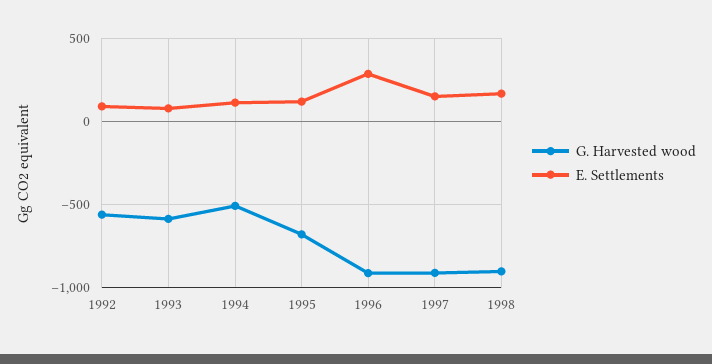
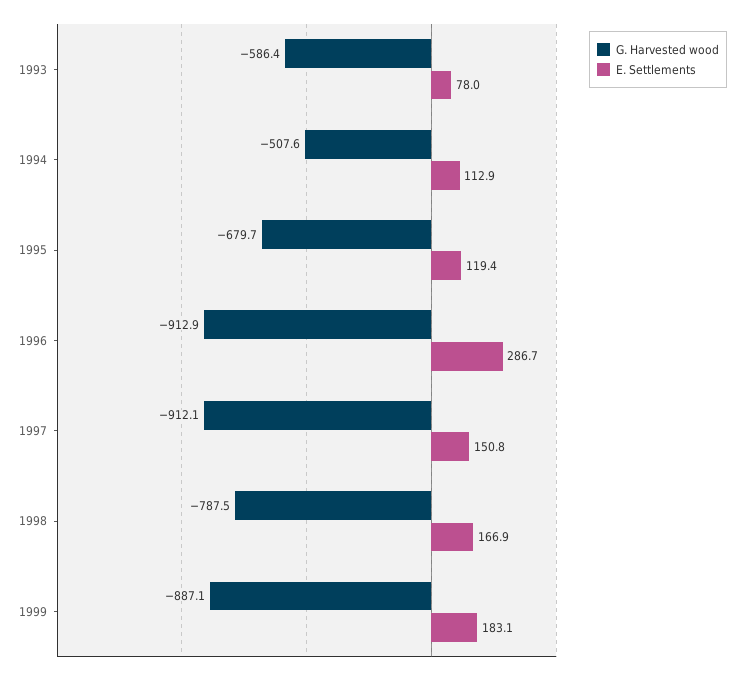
G. Harvested wood, 1992: -550 -> none
E. Settlements, 1992: 100 -> none
G. Harvested wood, 1998: -900 -> -787.5
G. Harvested wood, 1999: none -> -887.1
E. Settlements, 1999: none -> 183.1

